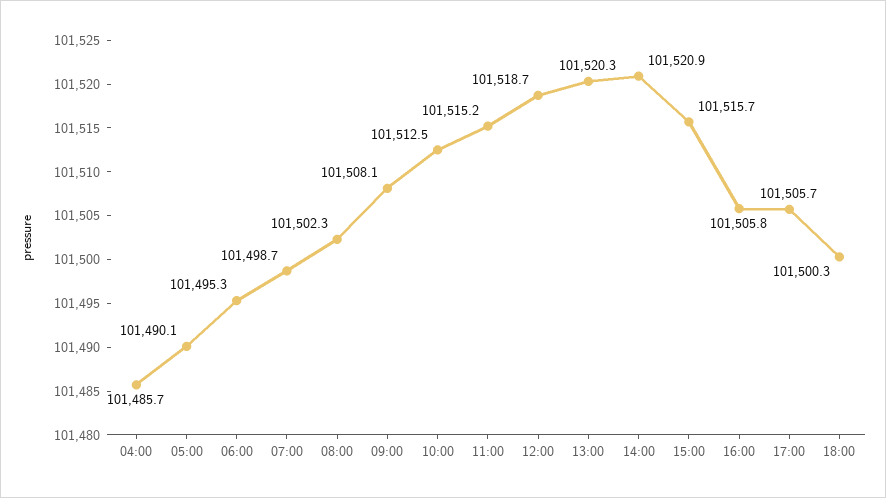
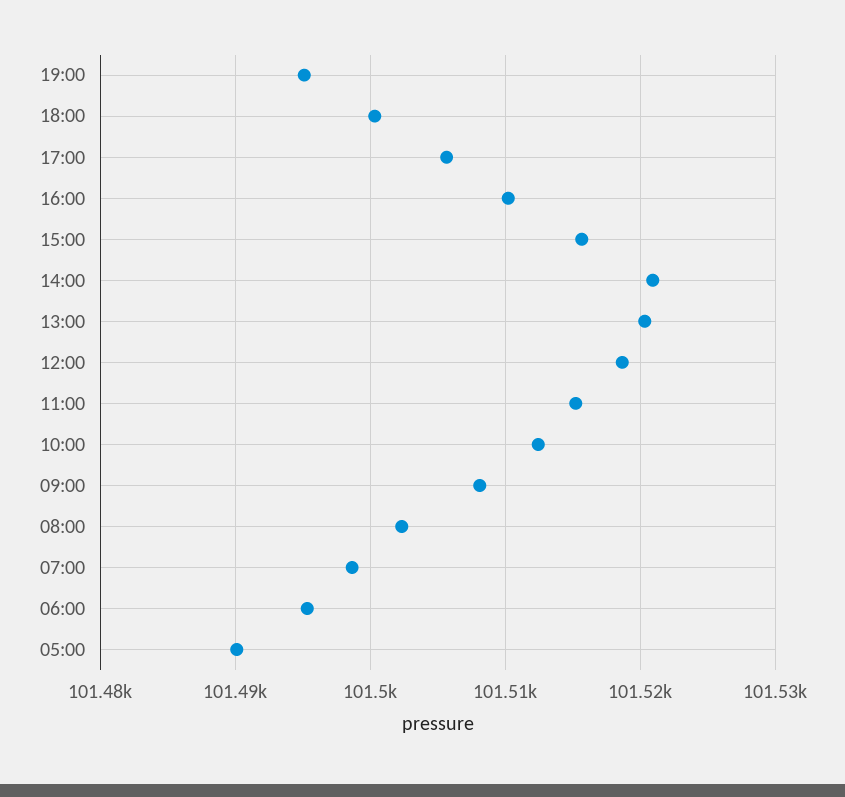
04:00: 101485.7 -> none
16:00: 101505.8 -> 101510
19:00: none -> 101495

